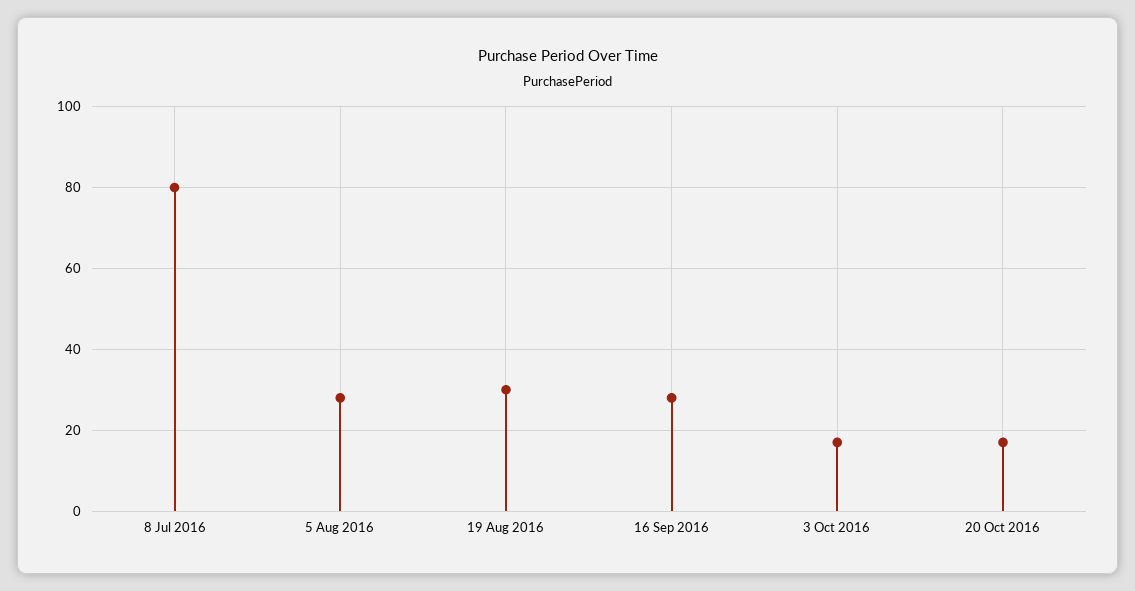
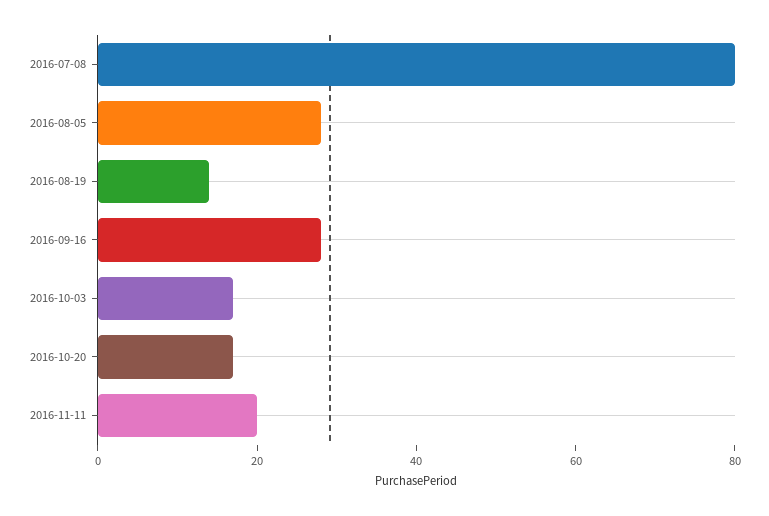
19 Aug 2016: 30 -> 15
2016-11-11: none -> 20

